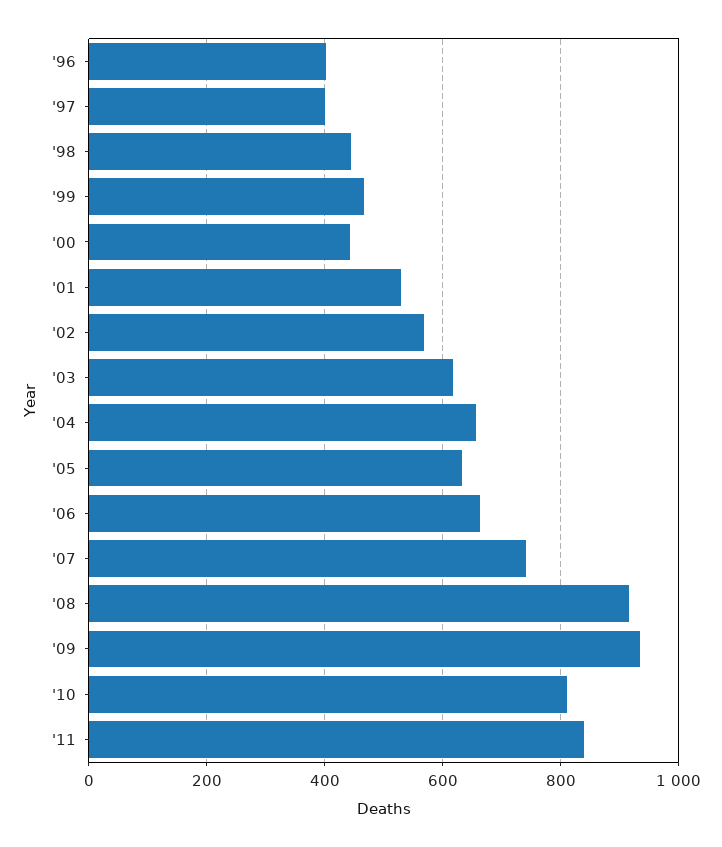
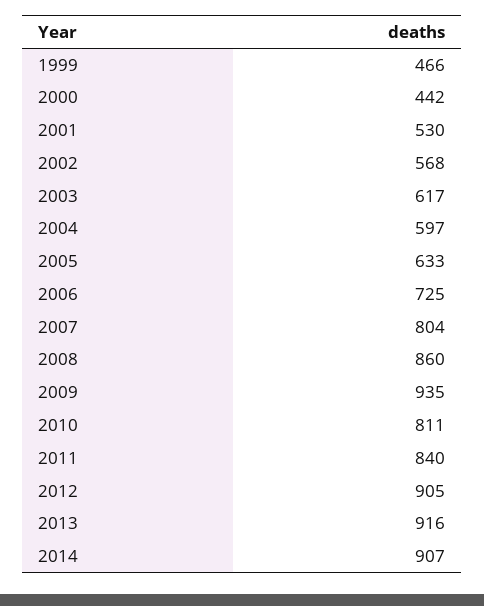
'96: 400 -> none
'97: 400 -> none
'98: 440 -> none
'04: 660 -> 597
'06: 660 -> 725
'07: 740 -> 804
'08: 920 -> 860
2012: none -> 905
2013: none -> 916
2014: none -> 907

